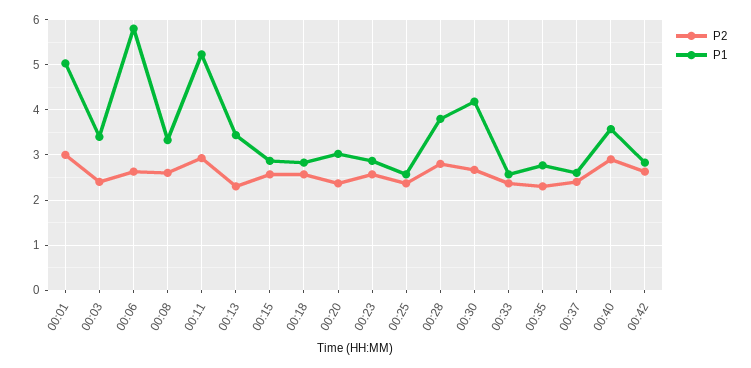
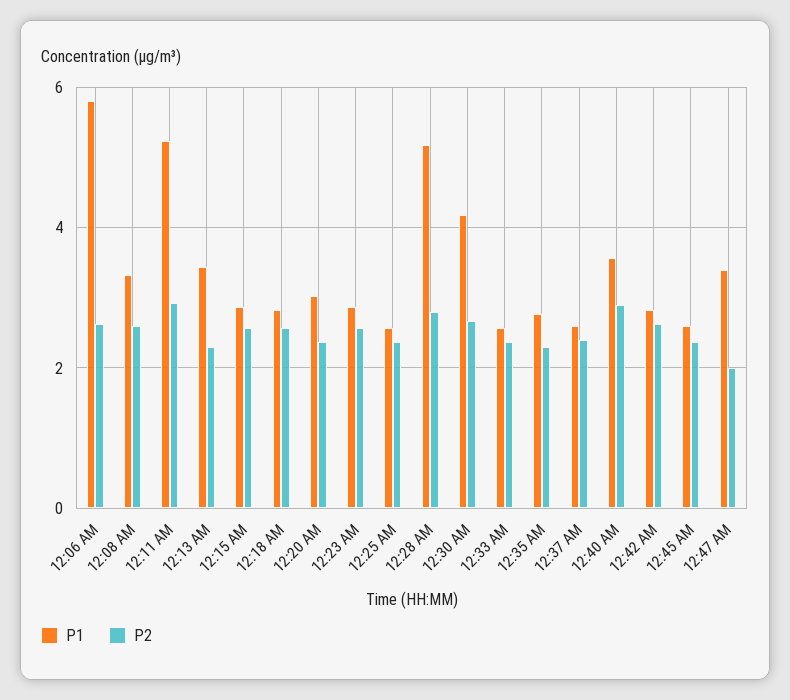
P2, 00:01: 3 -> none
P1, 00:01: 5 -> none
P2, 00:03: 2.4 -> none
P1, 00:03: 3.4 -> none
P1, 00:28: 3.8 -> 5.2
P1, 12:45 AM: none -> 2.6
P2, 12:45 AM: none -> 2.4
P1, 12:47 AM: none -> 3.4
P2, 12:47 AM: none -> 2

